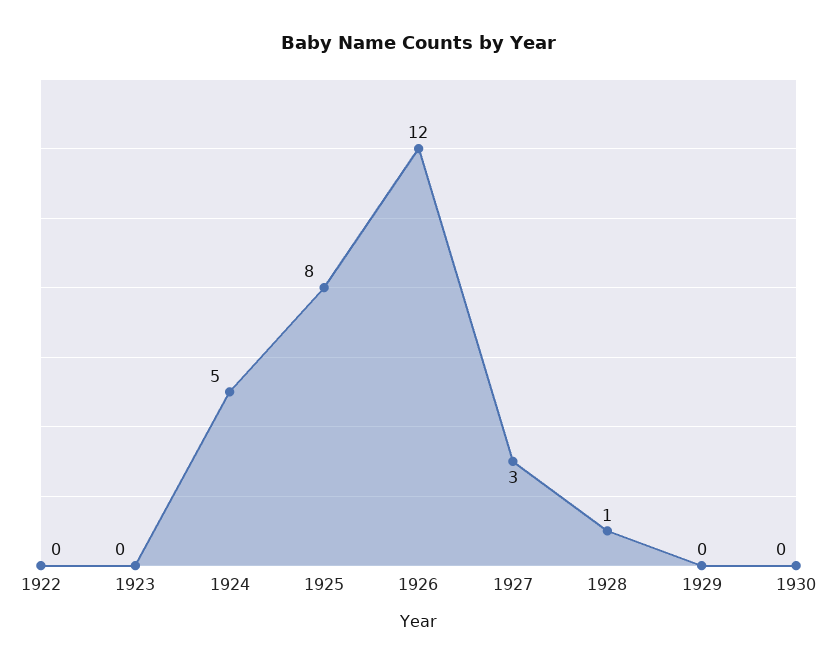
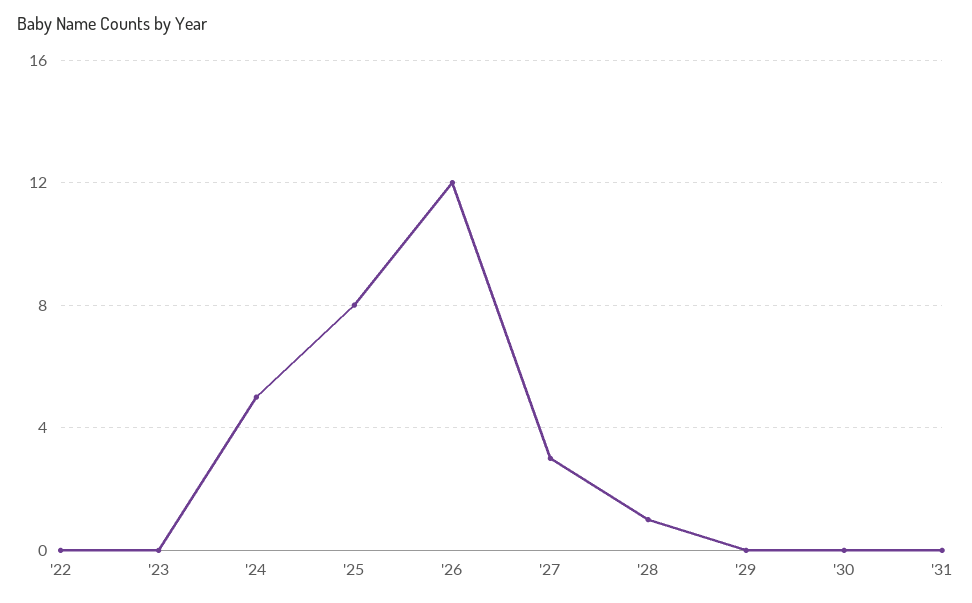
'31: none -> 0

